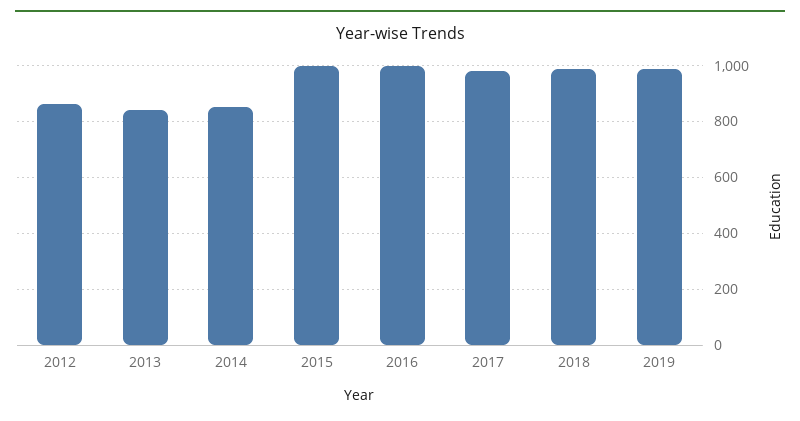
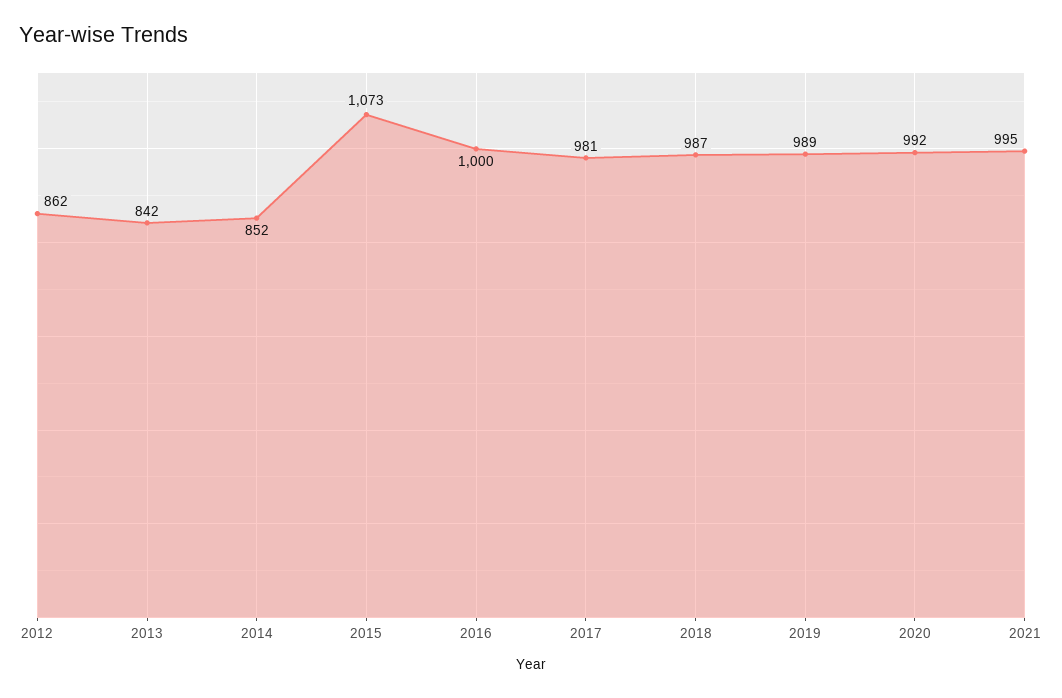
2015: 1000 -> 1073
2020: none -> 992
2021: none -> 995

